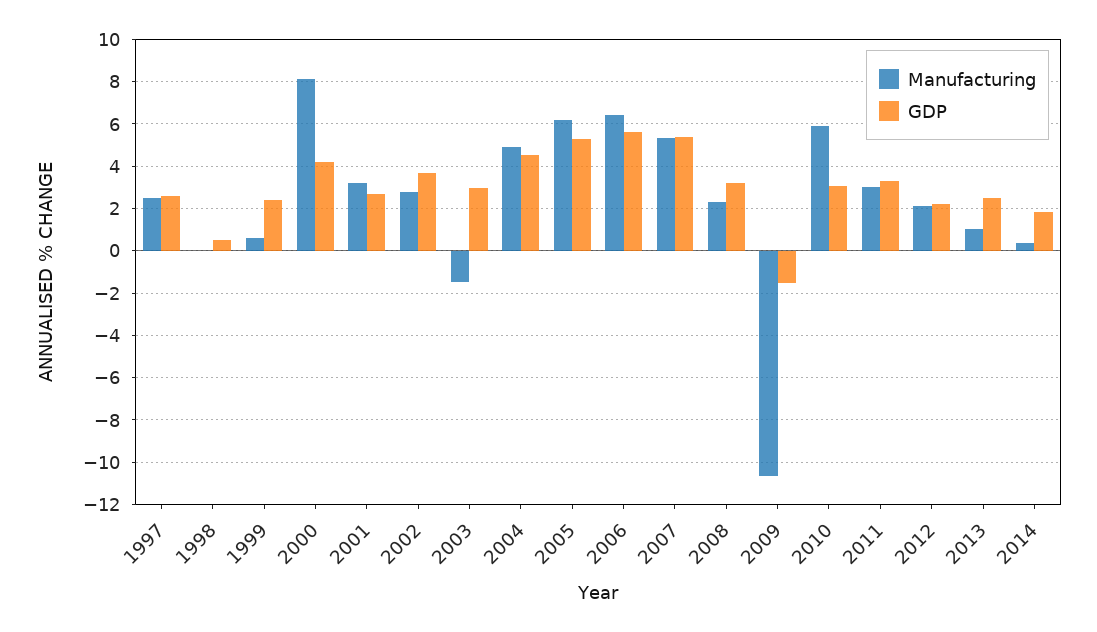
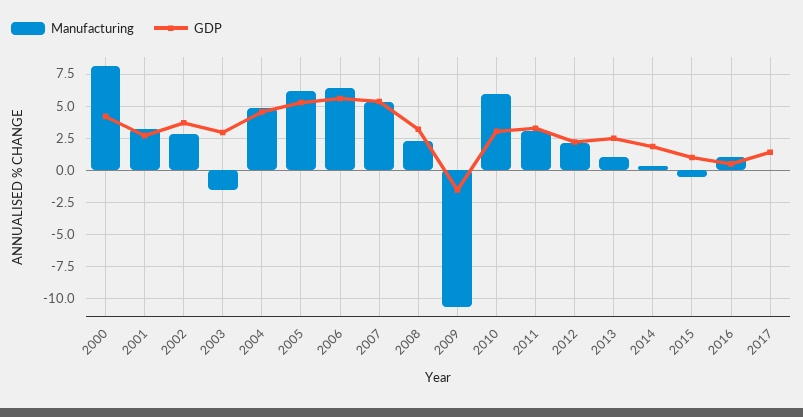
Manufacturing, 1997: 2.5 -> none
GDP, 1997: 2.5 -> none
Manufacturing, 1998: 0 -> none
GDP, 1998: 0.5 -> none
Manufacturing, 1999: 0.5 -> none
GDP, 1999: 2.5 -> none
Manufacturing, 2015: none -> -0.5
GDP, 2015: none -> 1
Manufacturing, 2016: none -> 1
GDP, 2016: none -> 0.5
Manufacturing, 2017: none -> 0
GDP, 2017: none -> 1.5

